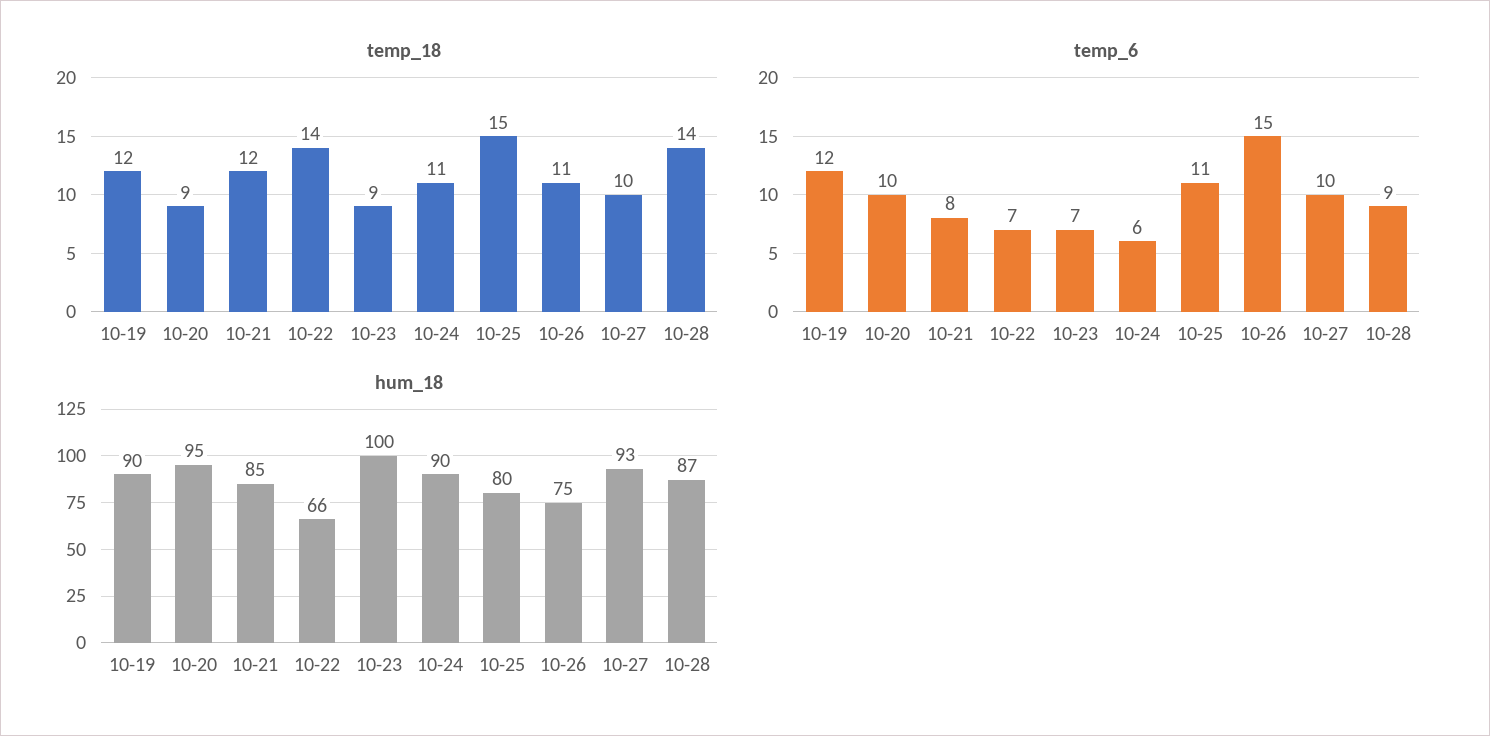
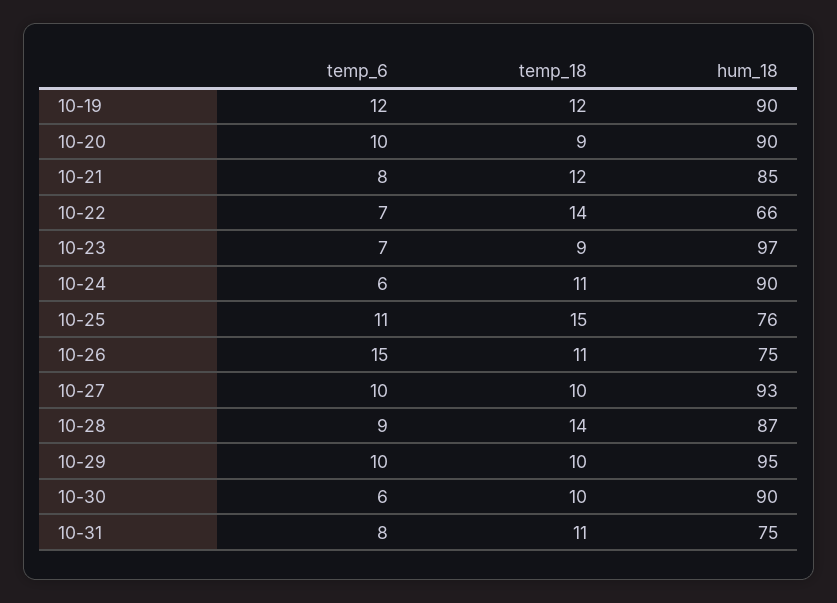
hum_18, 10-20: 95 -> 90
hum_18, 10-23: 100 -> 97
hum_18, 10-25: 80 -> 76
temp_6, 10-29: none -> 10
temp_18, 10-29: none -> 10
hum_18, 10-29: none -> 95
temp_6, 10-30: none -> 6
temp_18, 10-30: none -> 10
hum_18, 10-30: none -> 90
temp_6, 10-31: none -> 8
temp_18, 10-31: none -> 11
hum_18, 10-31: none -> 75

